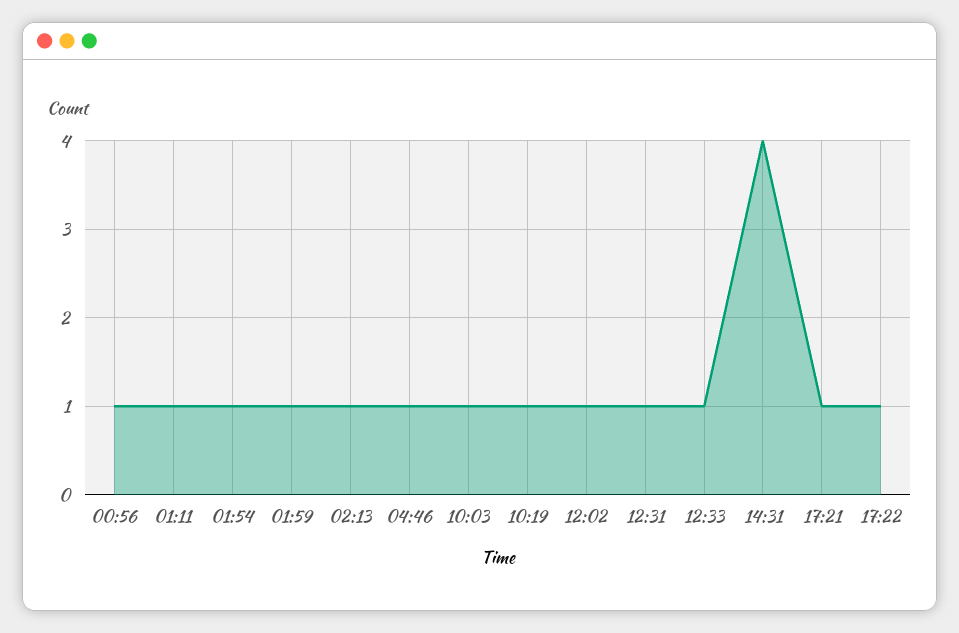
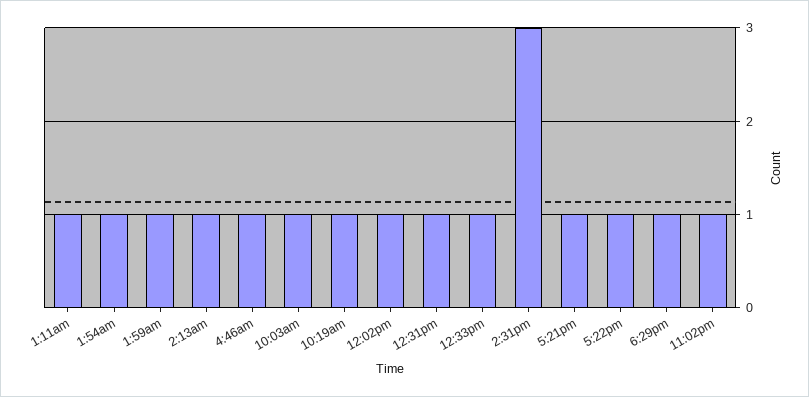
00:56: 1 -> none
14:31: 4 -> 3
6:29pm: none -> 1
11:02pm: none -> 1

